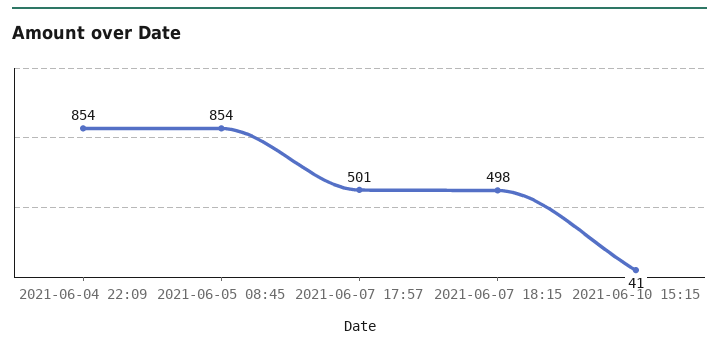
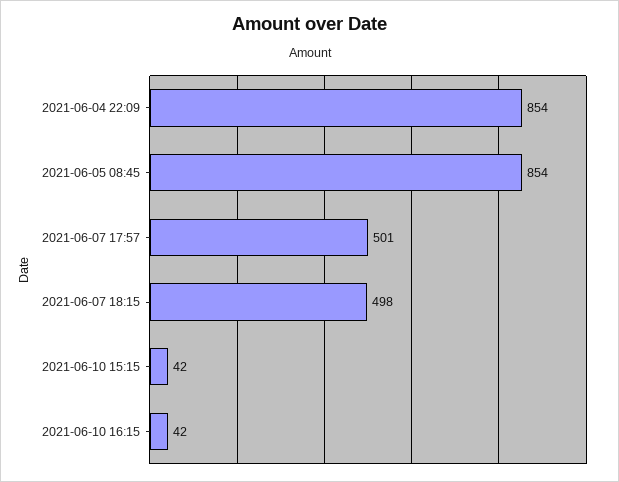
2021-06-10 15:15: 41 -> 42
2021-06-10 16:15: none -> 42

